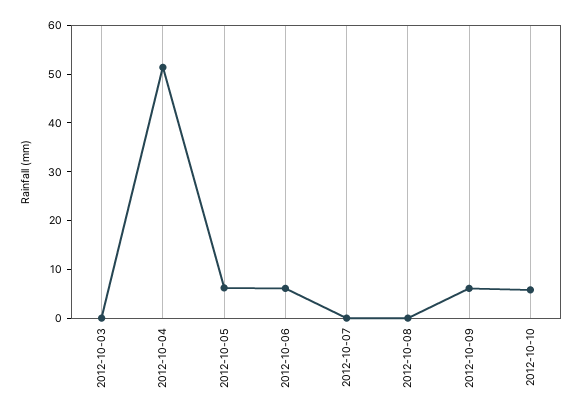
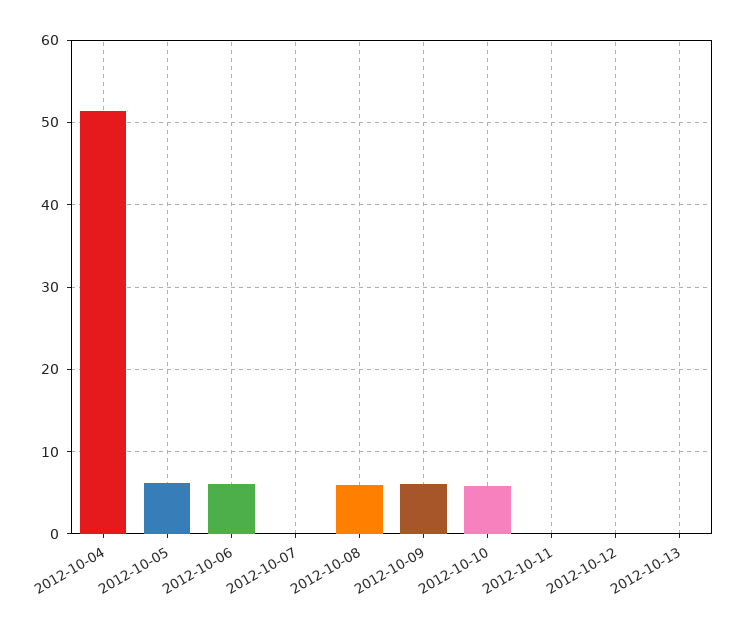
2012-10-03: 0 -> none
2012-10-08: 0 -> 6
2012-10-11: none -> 0
2012-10-12: none -> 0
2012-10-13: none -> 0

